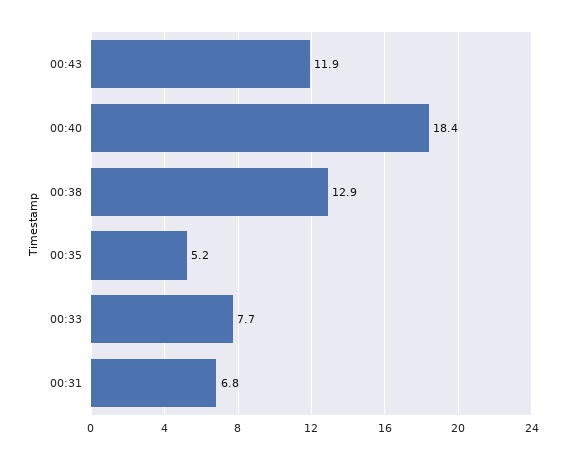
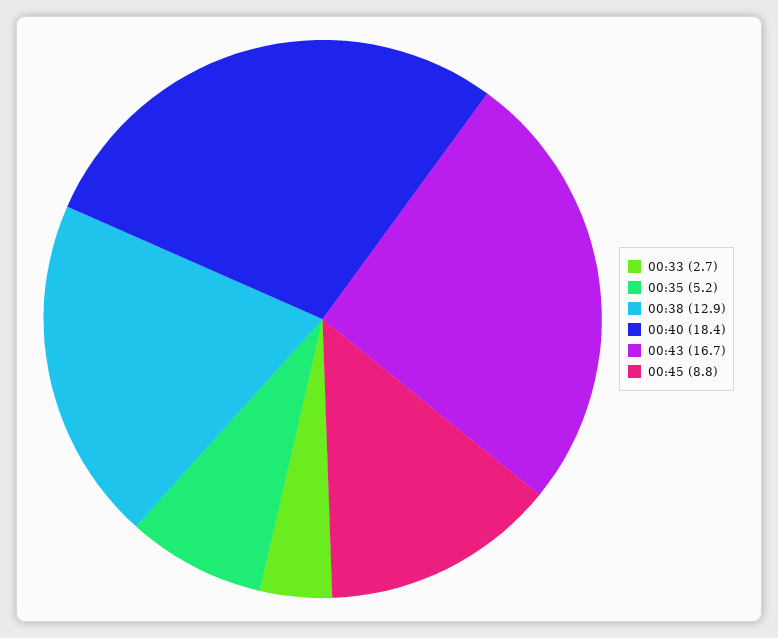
00:43: 11.9 -> 16.7
00:33: 7.7 -> 2.7
00:31: 6.8 -> none
00:45: none -> 8.8

